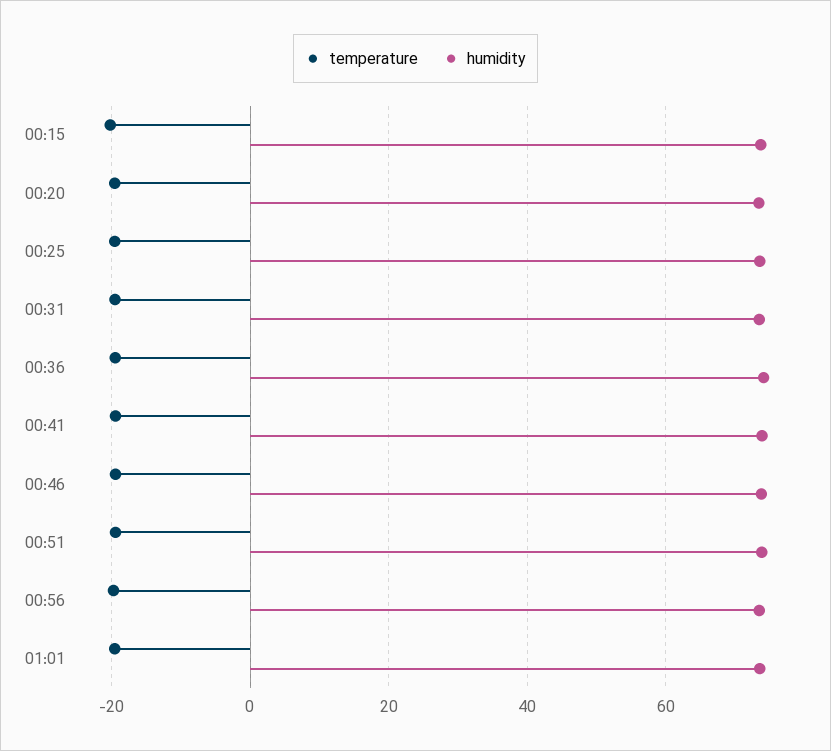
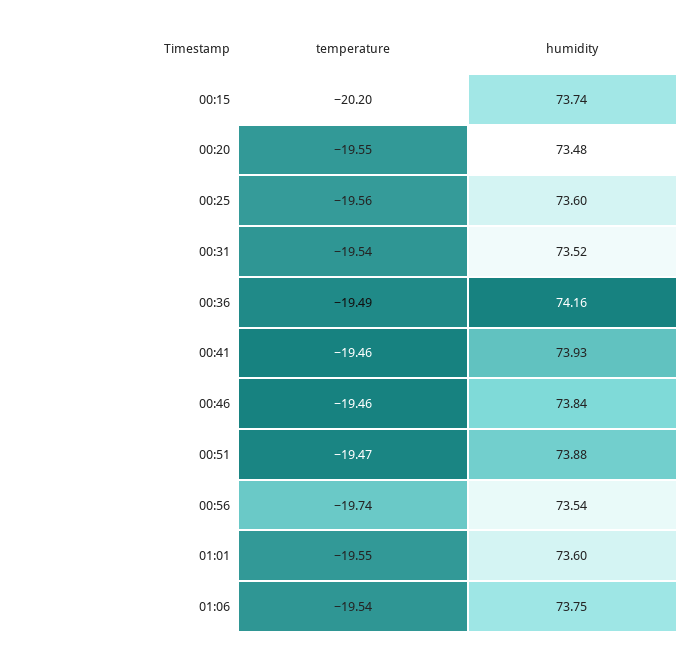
temperature, 01:06: none -> -19.54
humidity, 01:06: none -> 73.75

